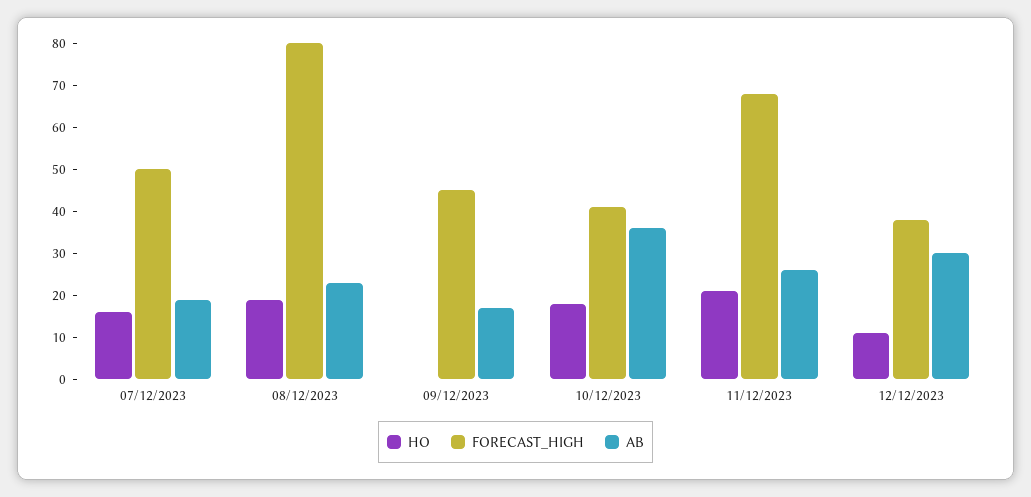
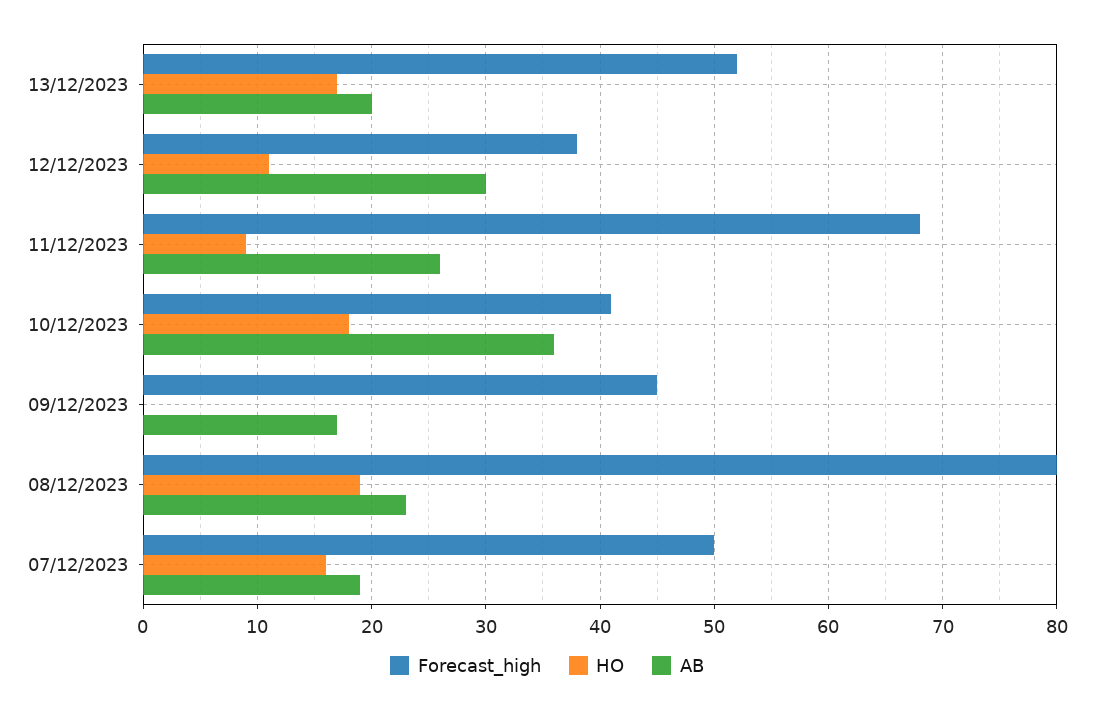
HO, 11/12/2023: 20 -> 9
FORECAST_HIGH, 13/12/2023: none -> 52
HO, 13/12/2023: none -> 17
AB, 13/12/2023: none -> 20

